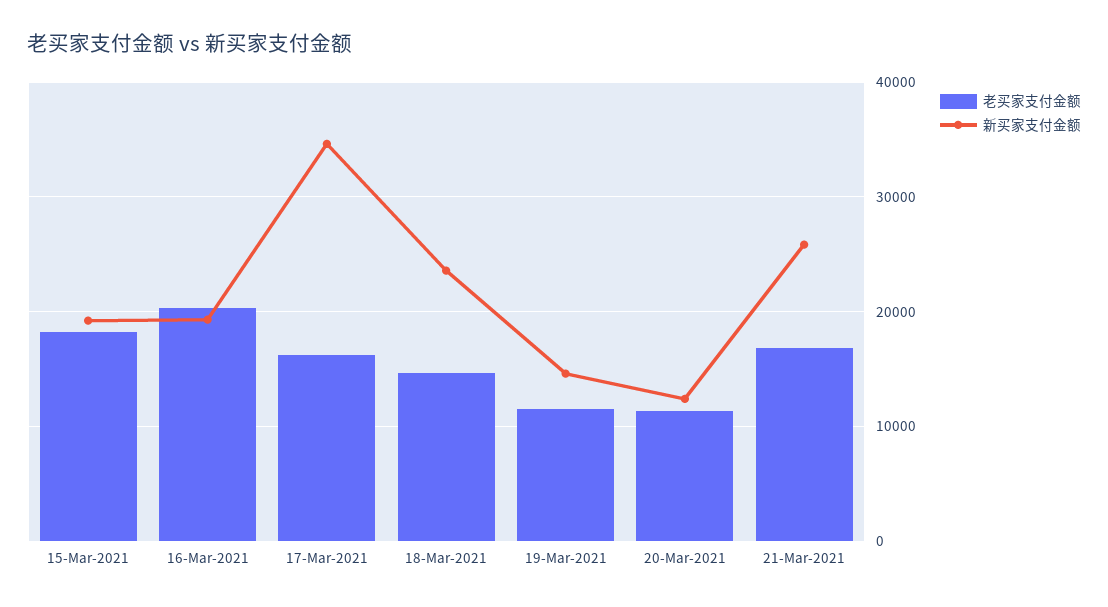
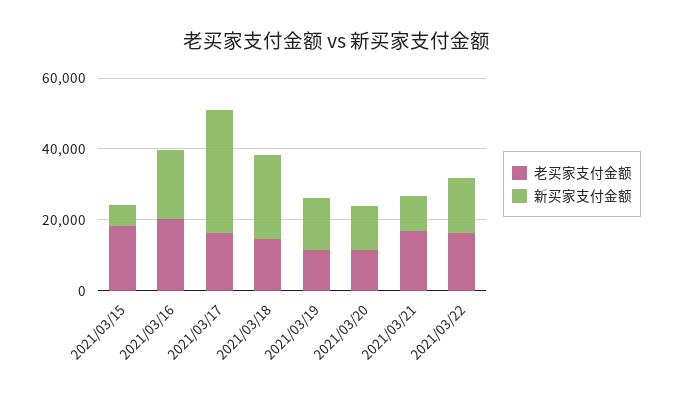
新买家支付金额, 15-Mar-2021: 19000 -> 5000
新买家支付金额, 21-Mar-2021: 26000 -> 10000
老买家支付金额, 2021/03/22: none -> 15000
新买家支付金额, 2021/03/22: none -> 15000

